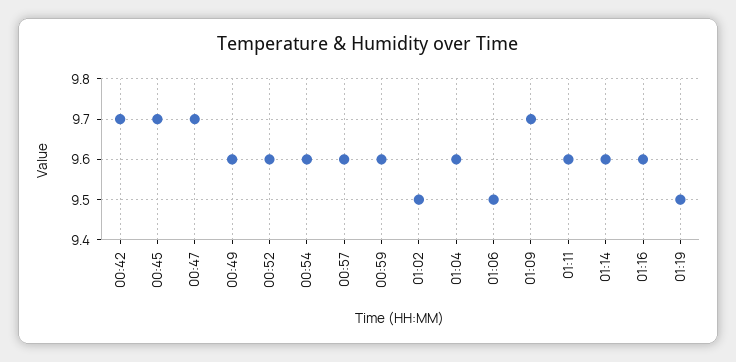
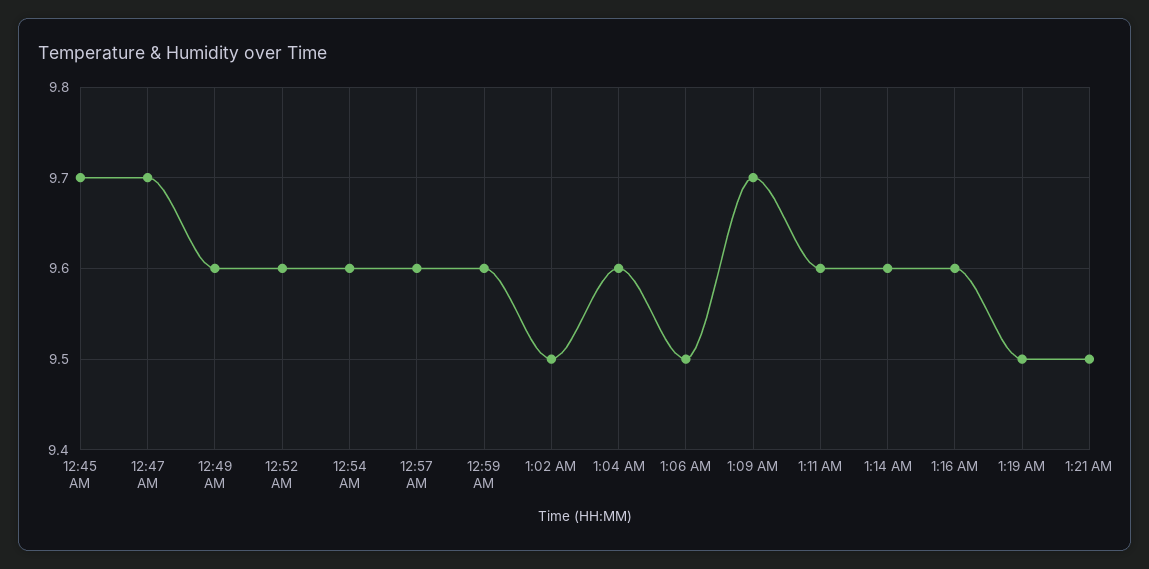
00:42: 9.7 -> none
1:21 AM: none -> 9.5

